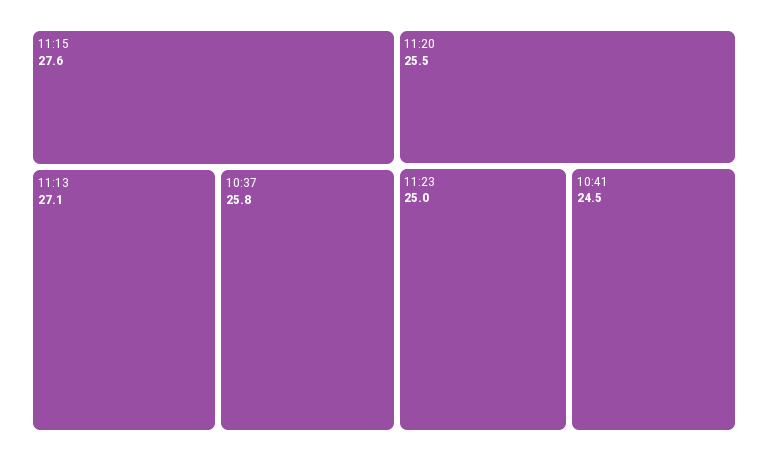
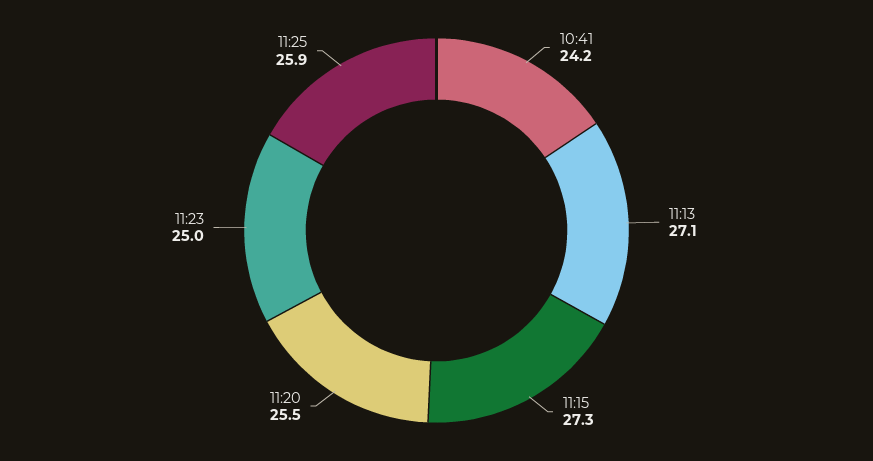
11:15: 27.6 -> 27.3
10:37: 25.8 -> none
10:41: 24.5 -> 24.2
11:25: none -> 25.9

